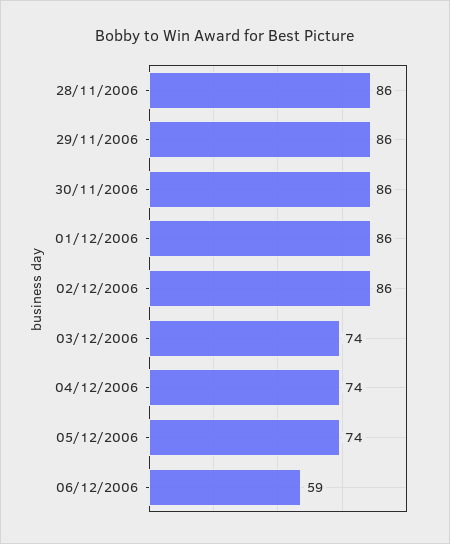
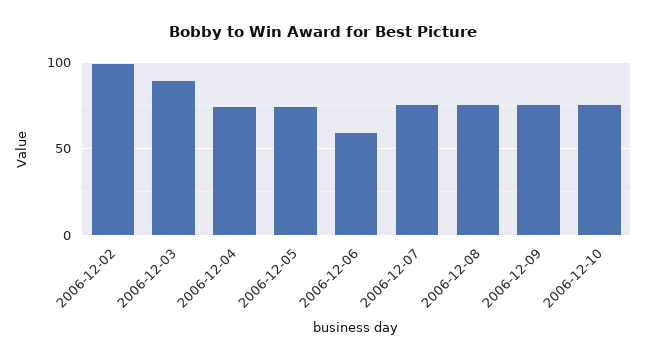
28/11/2006: 86 -> none
29/11/2006: 86 -> none
30/11/2006: 86 -> none
01/12/2006: 86 -> none
02/12/2006: 86 -> 100
03/12/2006: 74 -> 90
2006-12-07: none -> 75
2006-12-08: none -> 75
2006-12-09: none -> 75
2006-12-10: none -> 75

